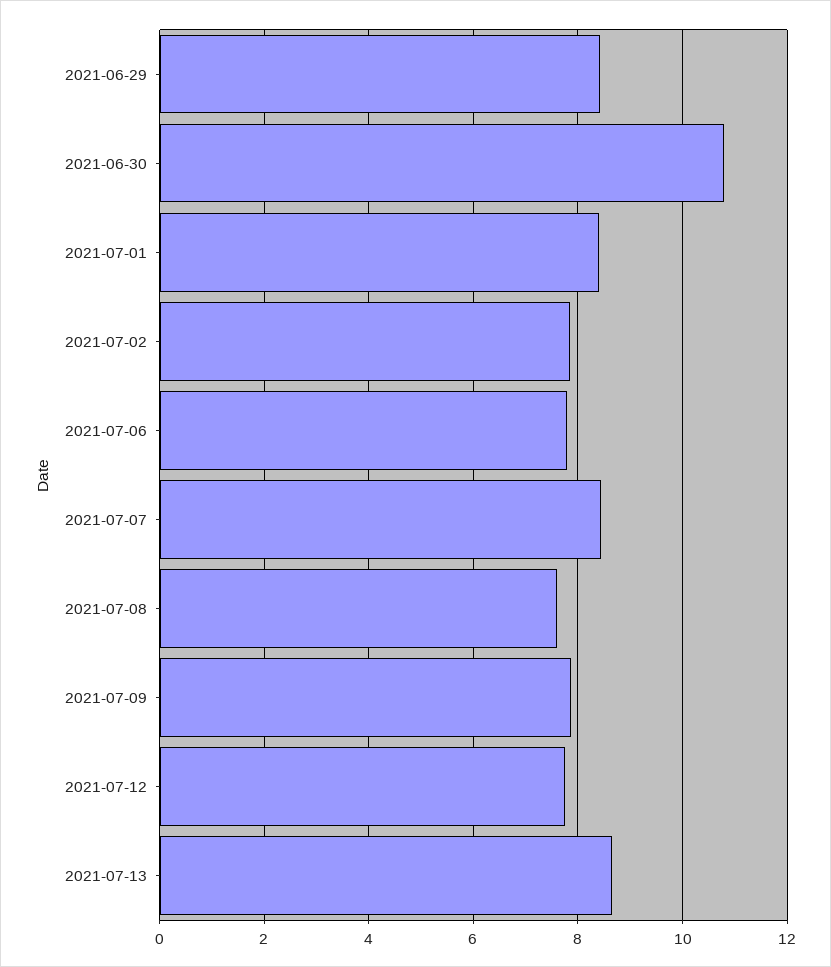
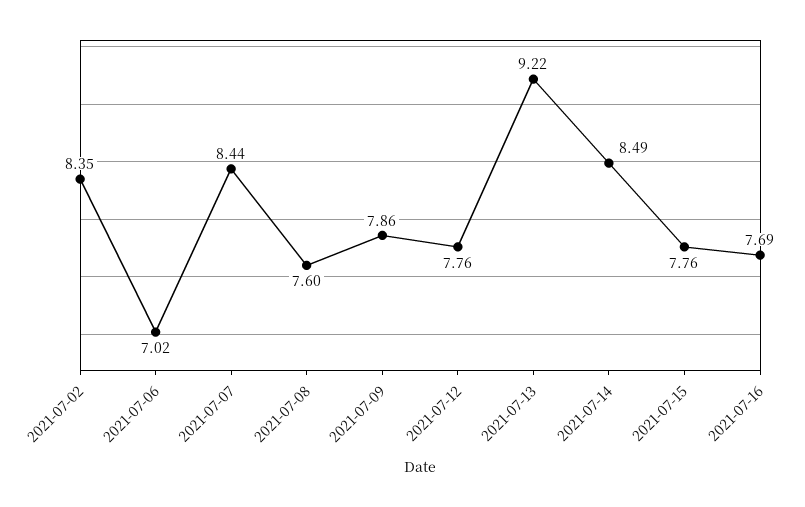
2021-06-29: 8.4 -> none
2021-06-30: 10.8 -> none
2021-07-01: 8.4 -> none
2021-07-02: 7.8 -> 8.35
2021-07-06: 7.8 -> 7.02
2021-07-13: 8.6 -> 9.22
2021-07-14: none -> 8.49
2021-07-15: none -> 7.76
2021-07-16: none -> 7.69

